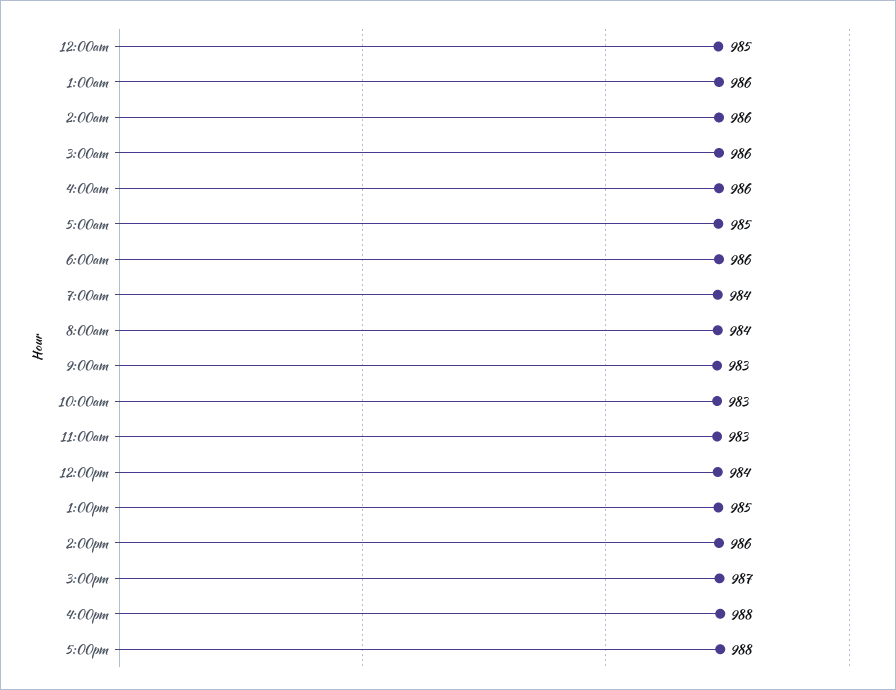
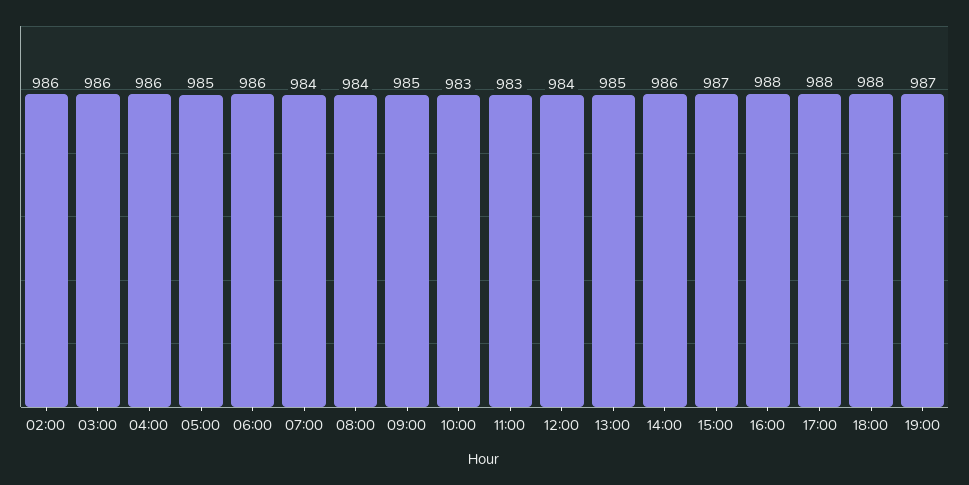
12:00am: 985 -> none
1:00am: 986 -> none
9:00am: 983 -> 985
18:00: none -> 988
19:00: none -> 987

